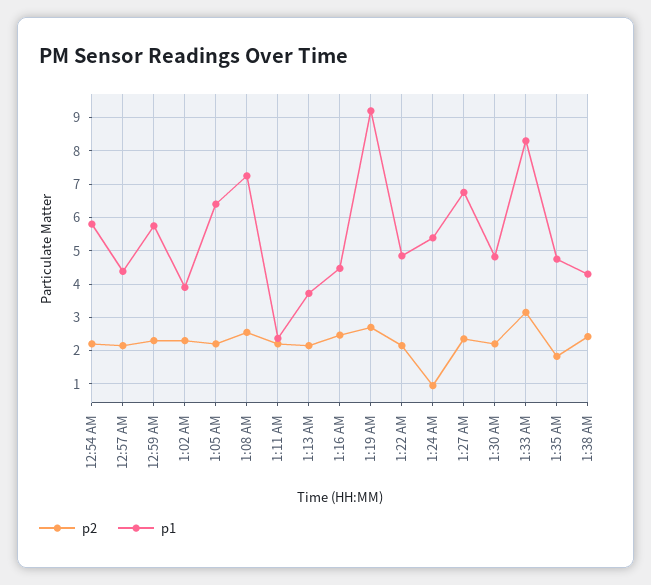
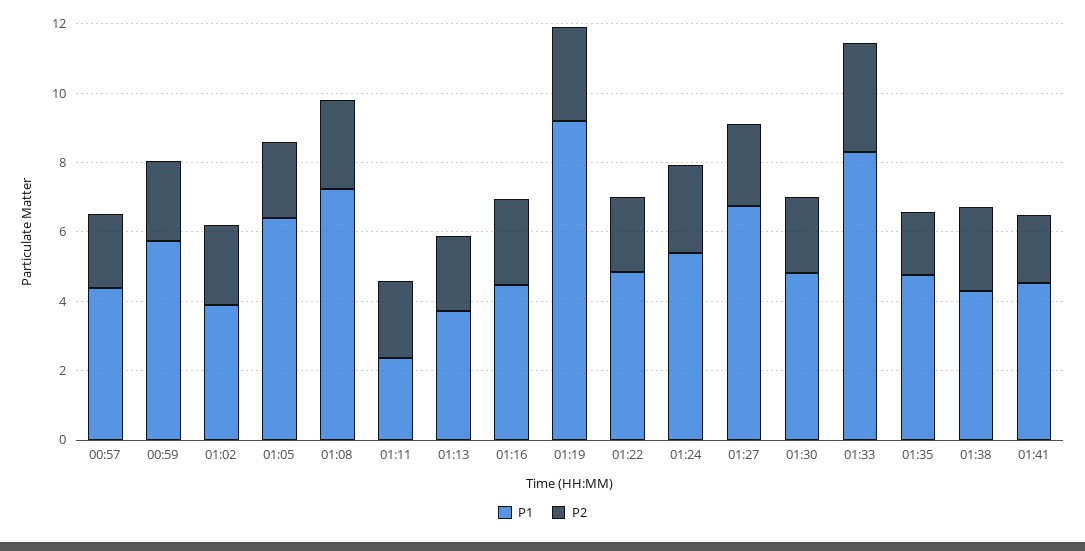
p2, 12:54 AM: 2.2 -> none
p1, 12:54 AM: 5.8 -> none
p2, 1:24 AM: 1 -> 2.5
p1, 01:41: none -> 4.5
p2, 01:41: none -> 2

